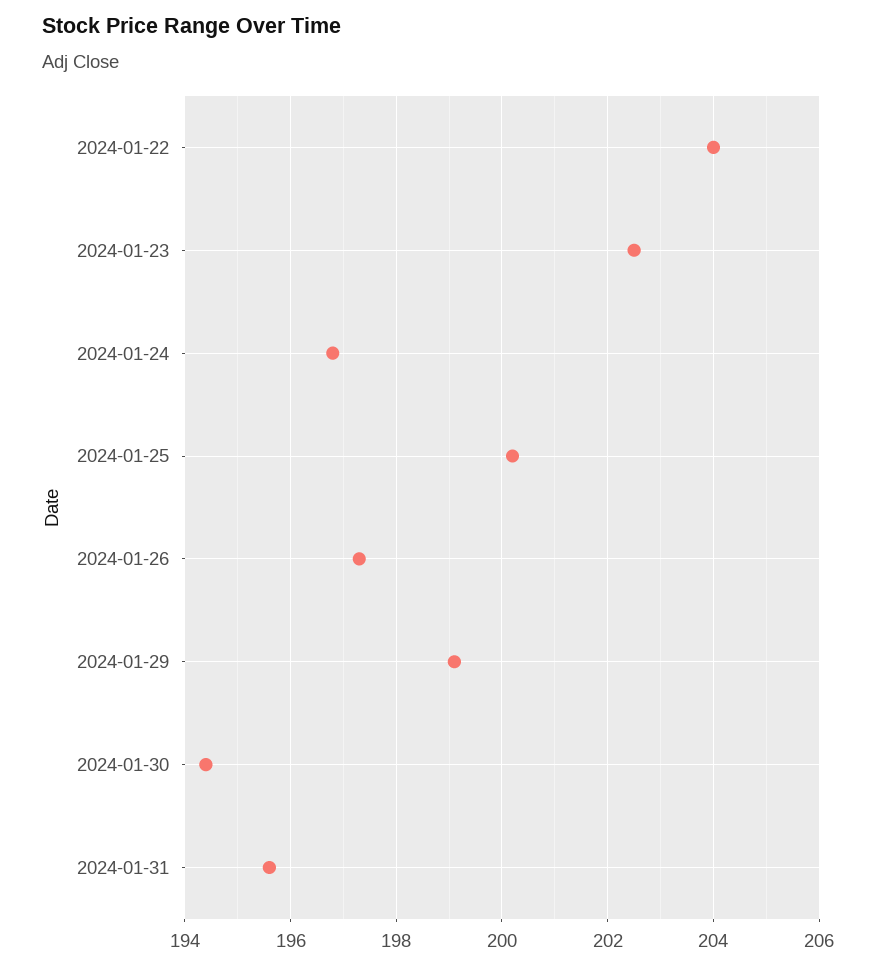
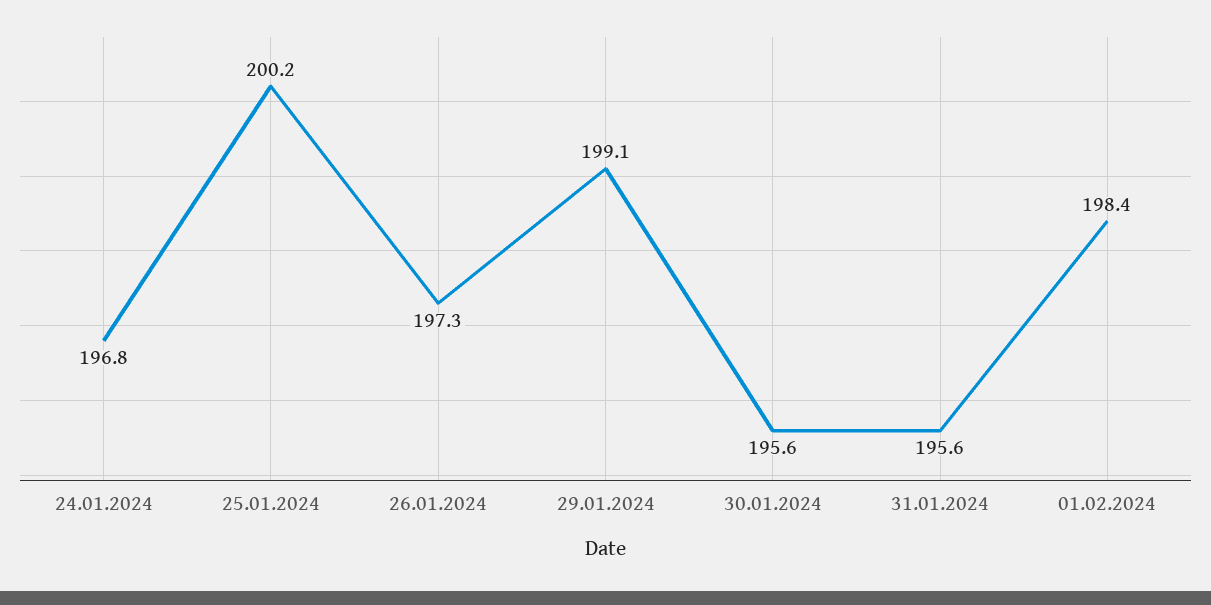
2024-01-22: 204 -> none
2024-01-23: 202.5 -> none
2024-01-30: 194.5 -> 195.6
01.02.2024: none -> 198.4

